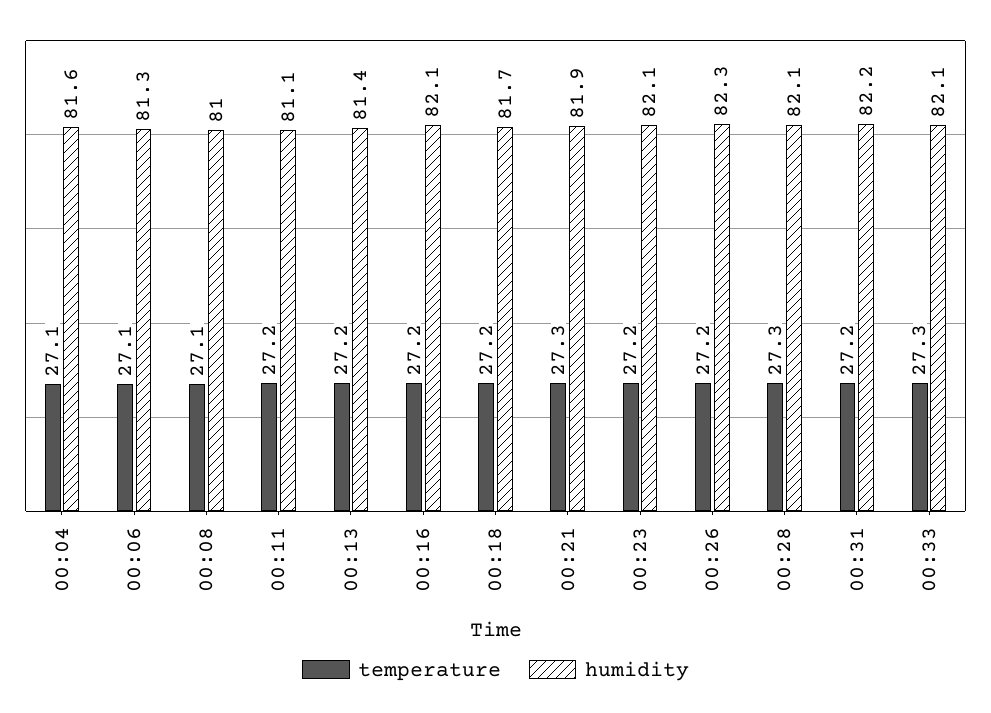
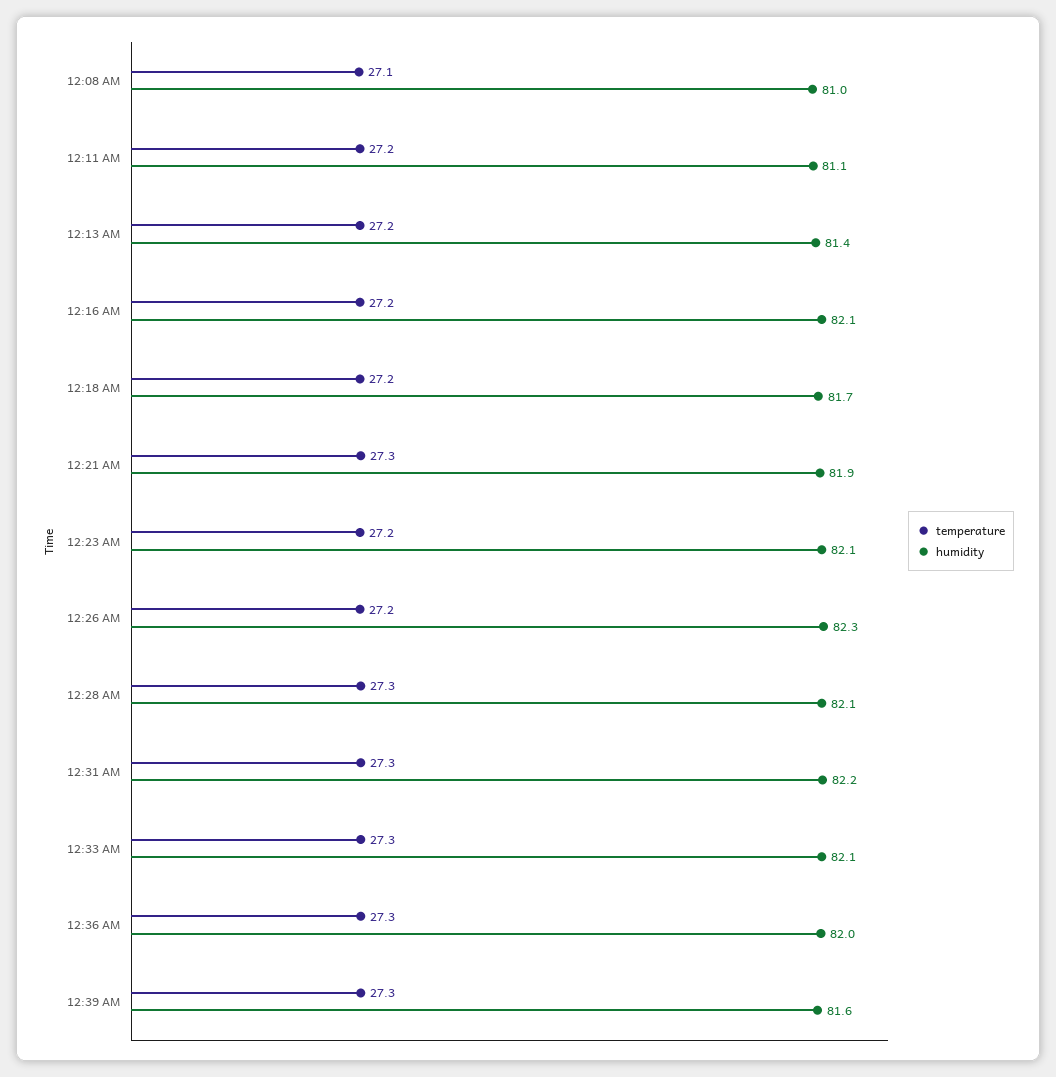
temperature, 00:04: 27.1 -> none
humidity, 00:04: 81.6 -> none
temperature, 00:06: 27.1 -> none
humidity, 00:06: 81.3 -> none
temperature, 00:31: 27.2 -> 27.3
temperature, 12:36 AM: none -> 27.3
humidity, 12:36 AM: none -> 82
temperature, 12:39 AM: none -> 27.3
humidity, 12:39 AM: none -> 81.6

